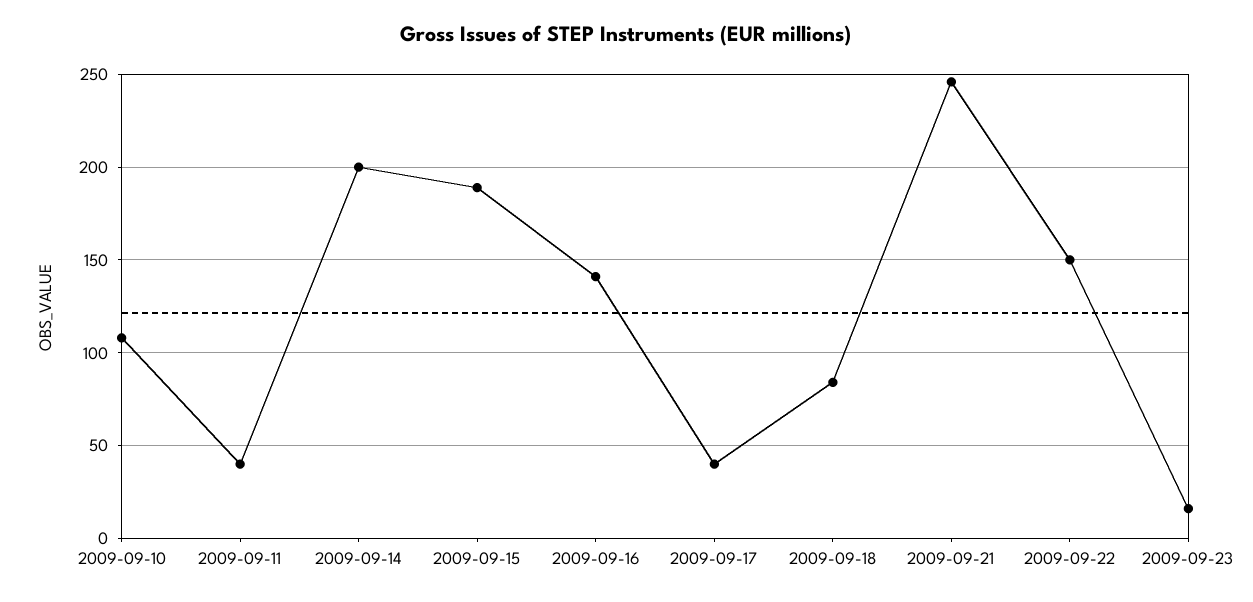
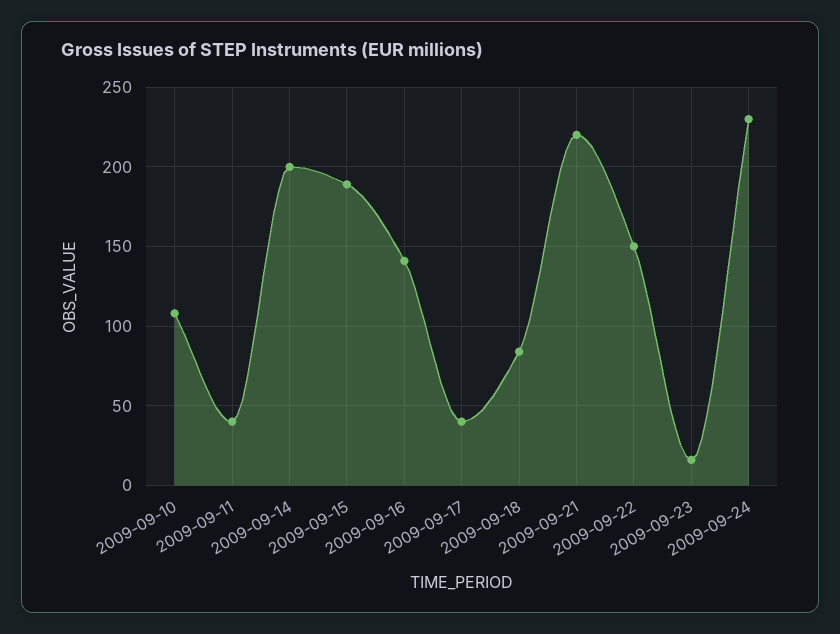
2009-09-21: 245 -> 220
2009-09-24: none -> 230

